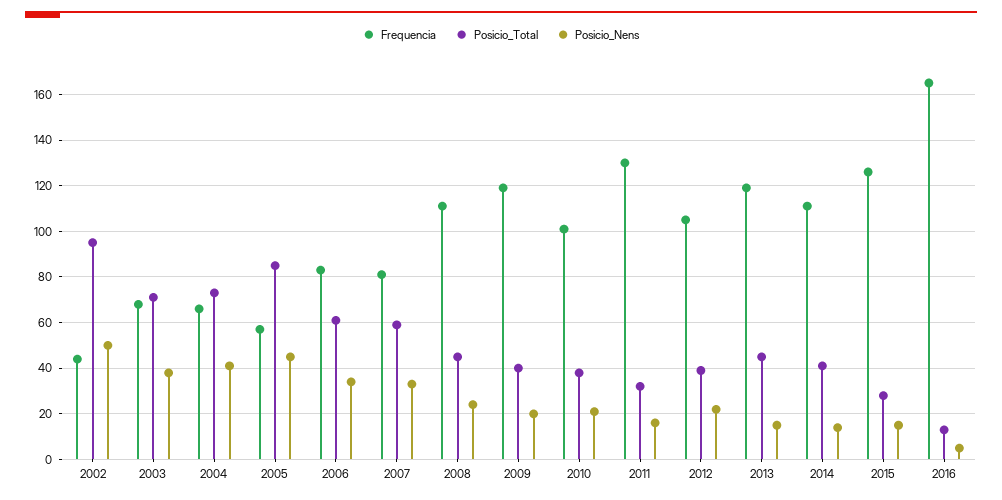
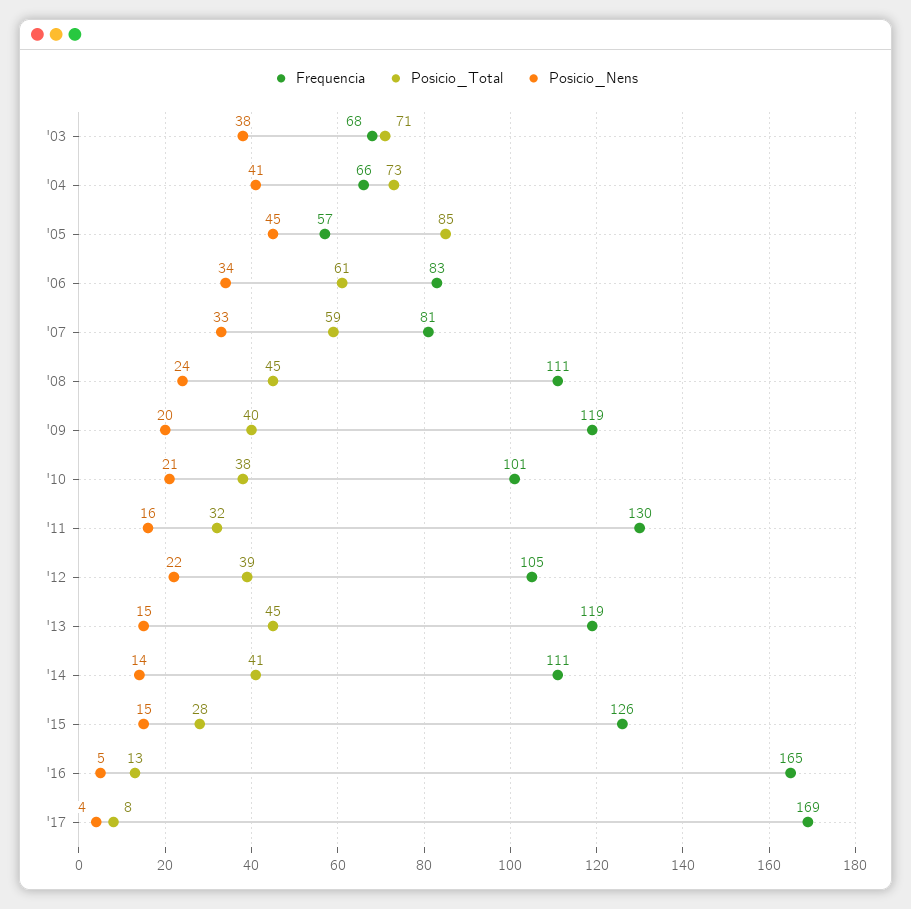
Frequencia, 2002: 45 -> none
Posicio_Total, 2002: 95 -> none
Posicio_Nens, 2002: 50 -> none
Frequencia, '17: none -> 169
Posicio_Total, '17: none -> 8
Posicio_Nens, '17: none -> 4

